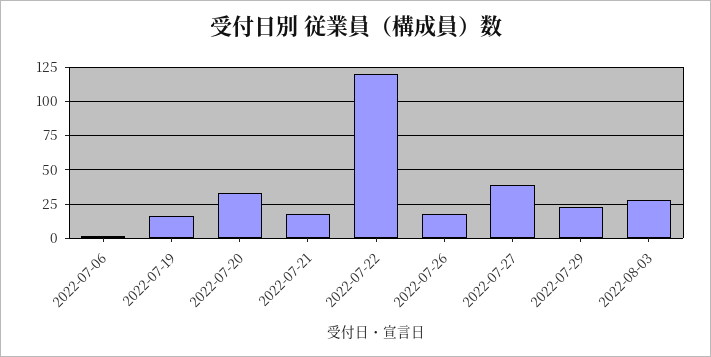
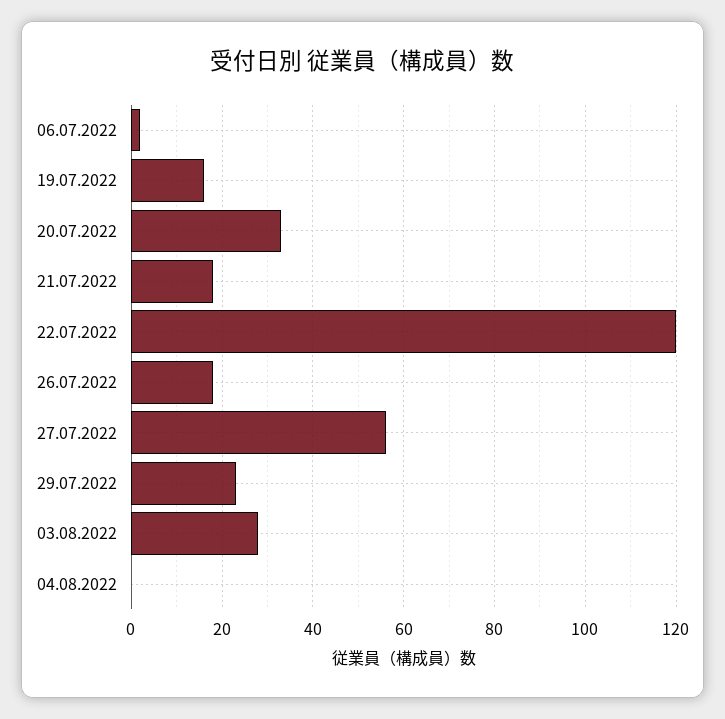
2022-07-27: 40 -> 55
04.08.2022: none -> 0

